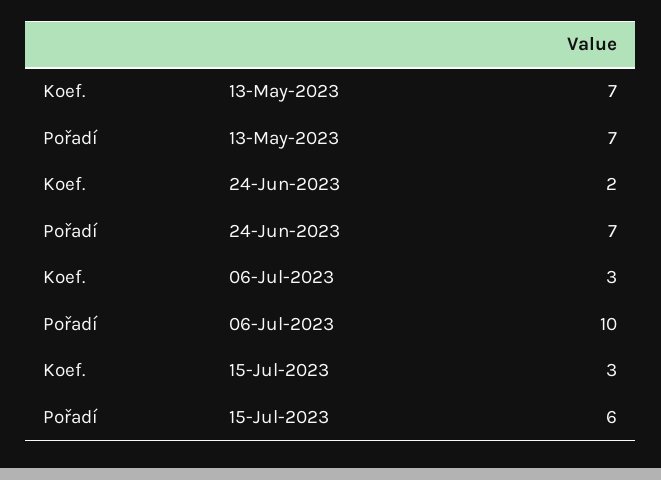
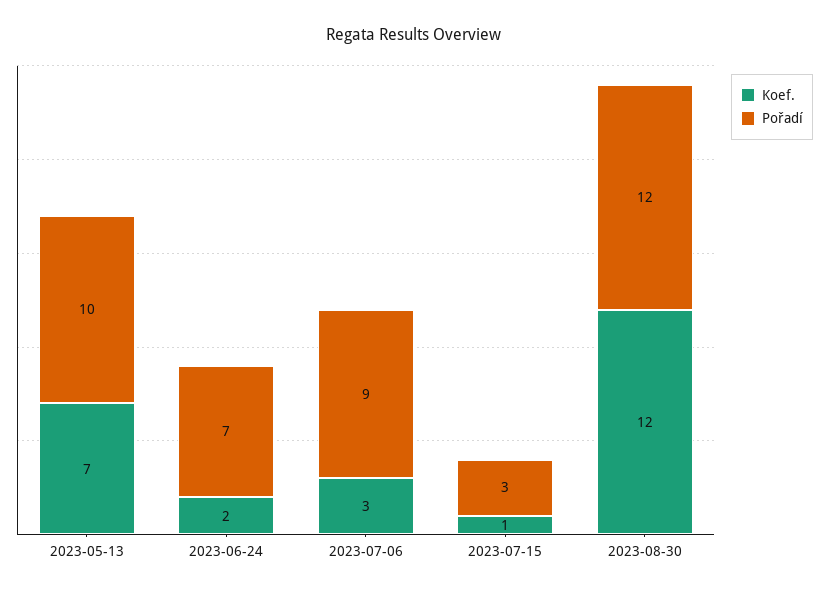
Pořadí, 13-May-2023: 7 -> 10
Pořadí, 06-Jul-2023: 10 -> 9
Koef., 15-Jul-2023: 3 -> 1
Pořadí, 15-Jul-2023: 6 -> 3
Koef., 2023-08-30: none -> 12
Pořadí, 2023-08-30: none -> 12

